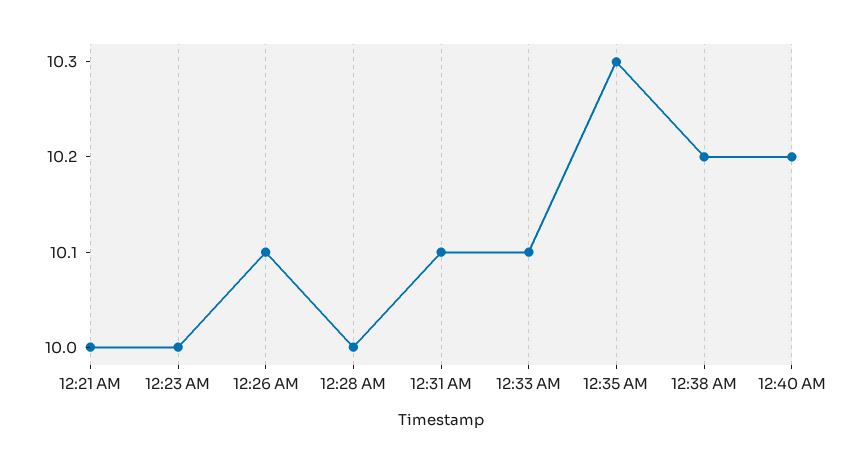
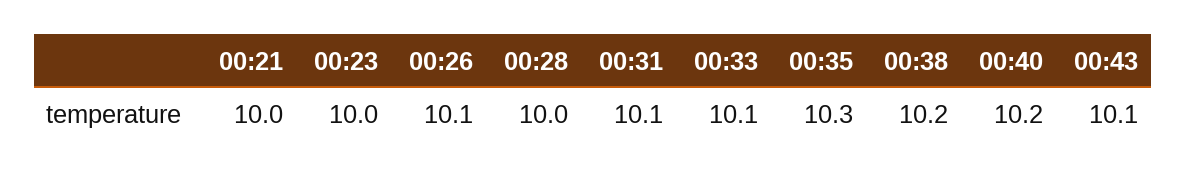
00:43: none -> 10.1

